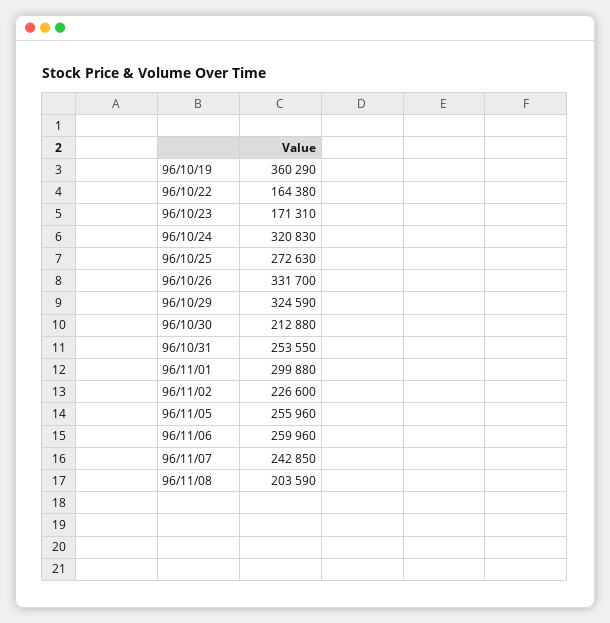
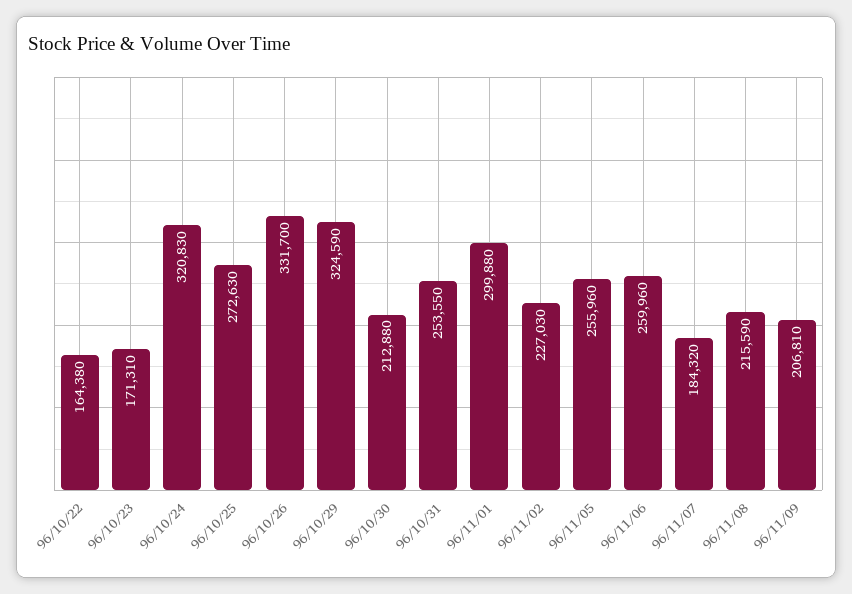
96/10/19: 360290 -> none
96/11/02: 226600 -> 227030
96/11/07: 242850 -> 184320
96/11/08: 203590 -> 215590
96/11/09: none -> 206810

